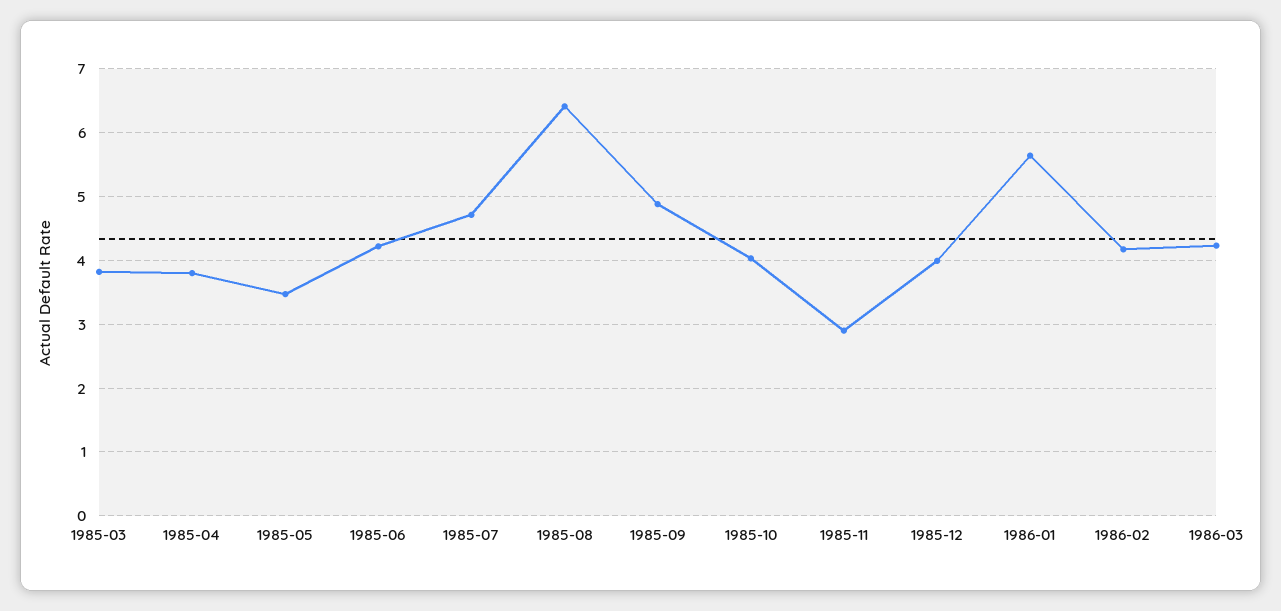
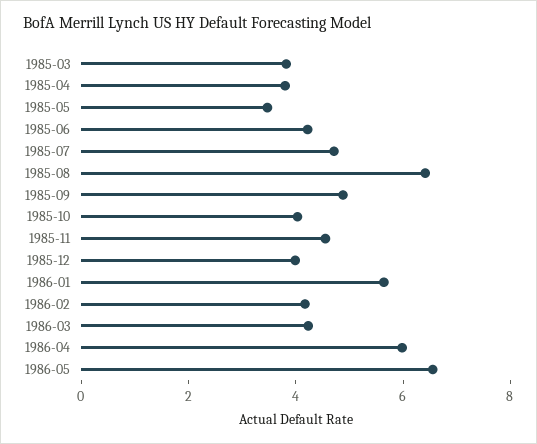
1985-11: 2.9 -> 4.5
1986-04: none -> 6
1986-05: none -> 6.5

